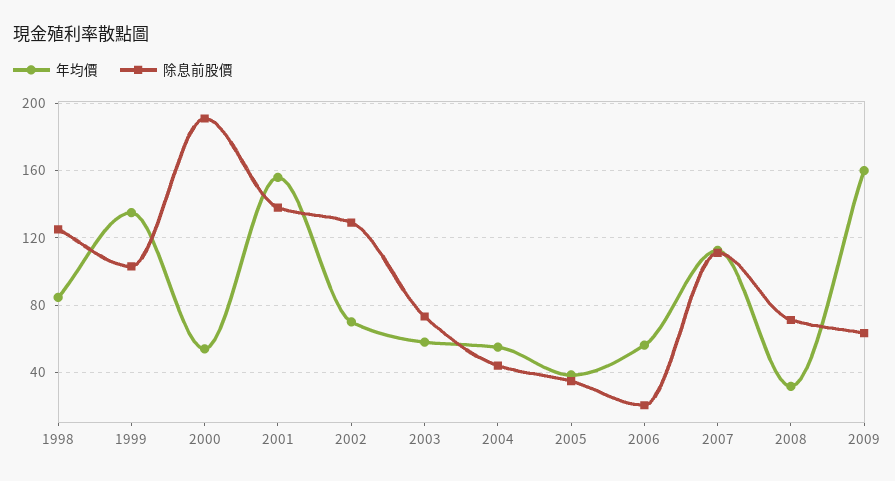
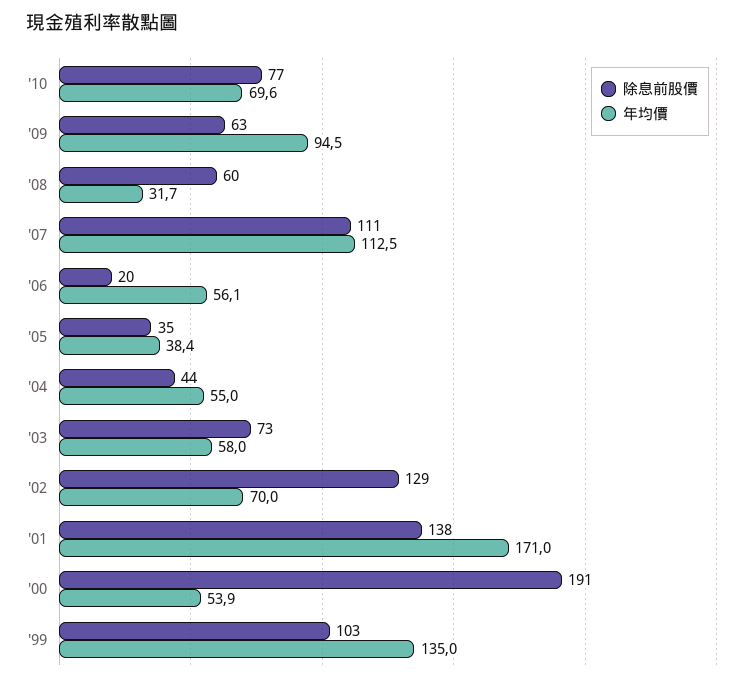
年均價, 1998: 85 -> none
除息前股價, 1998: 125 -> none
年均價, 2001: 155 -> 171
除息前股價, 2008: 70 -> 60
年均價, 2009: 160 -> 94.5
除息前股價, '10: none -> 77
年均價, '10: none -> 69.6

